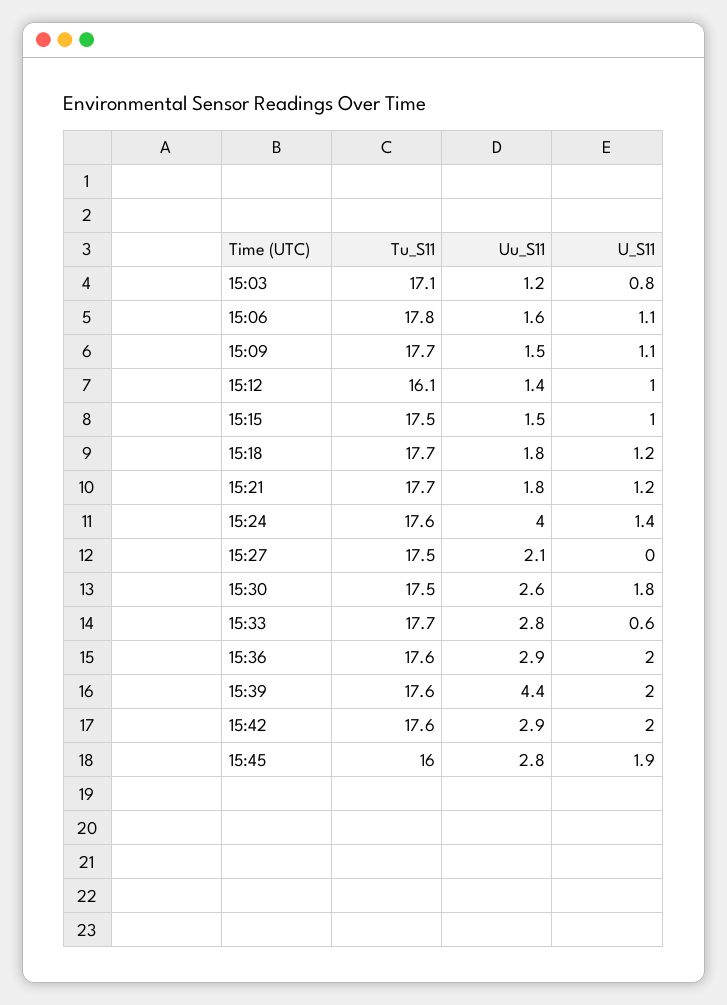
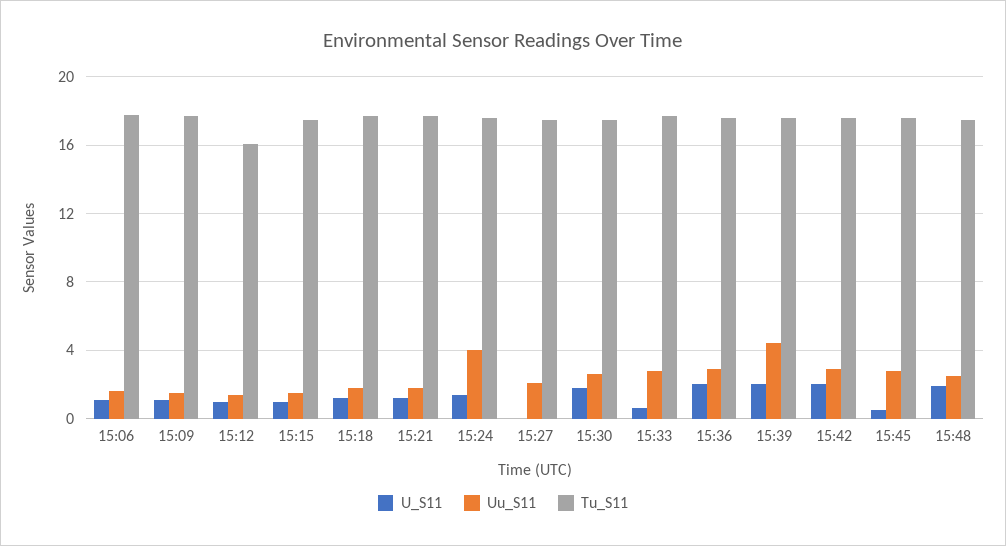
Tu_S11, 15:03: 17.1 -> none
Uu_S11, 15:03: 1.2 -> none
U_S11, 15:03: 0.8 -> none
Tu_S11, 15:45: 16 -> 17.5
U_S11, 15:45: 1.9 -> 0.5
U_S11, 15:48: none -> 2
Uu_S11, 15:48: none -> 2.5
Tu_S11, 15:48: none -> 17.5

